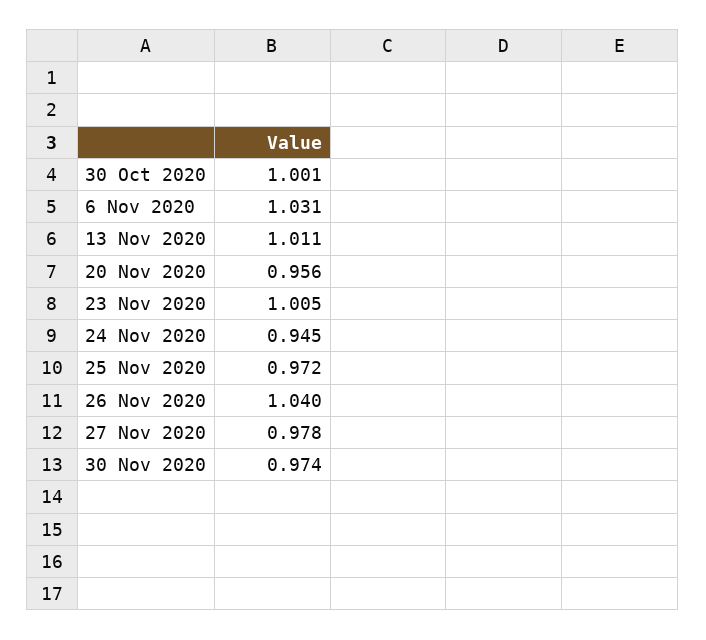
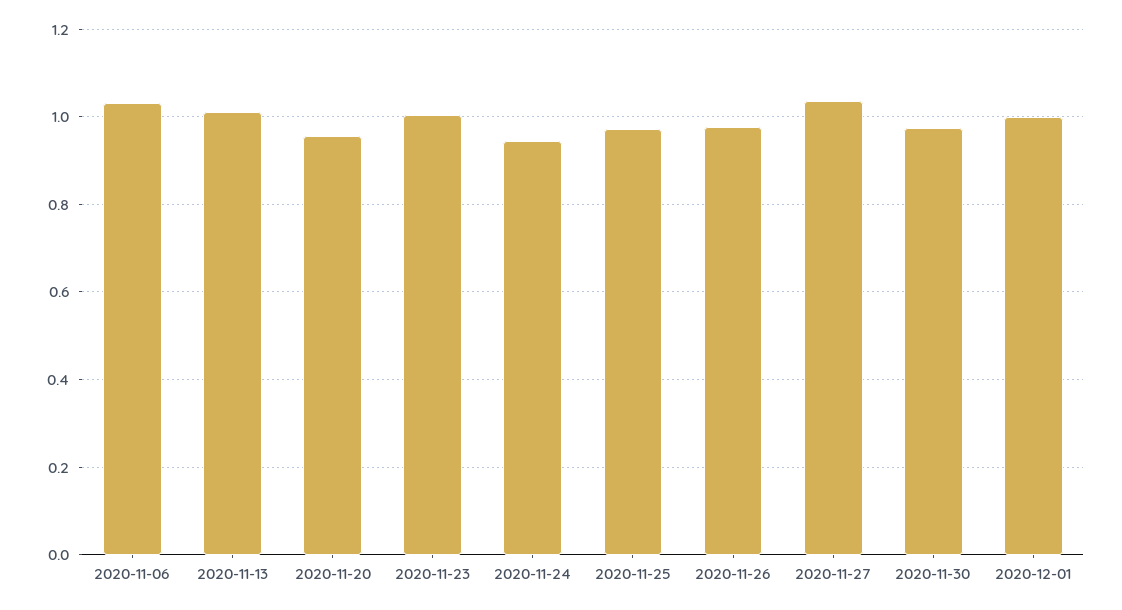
30 Oct 2020: 1.001 -> none
26 Nov 2020: 1.04 -> 0.98
27 Nov 2020: 0.978 -> 1.04
2020-12-01: none -> 1

